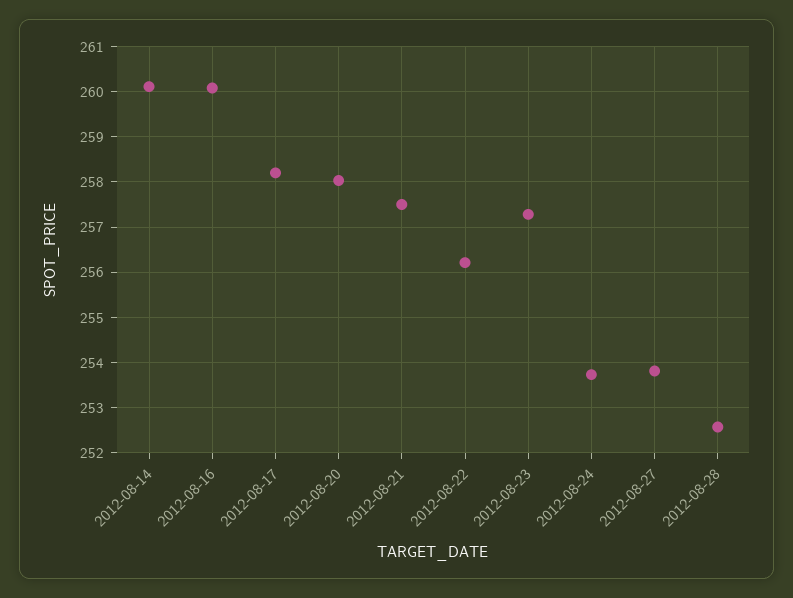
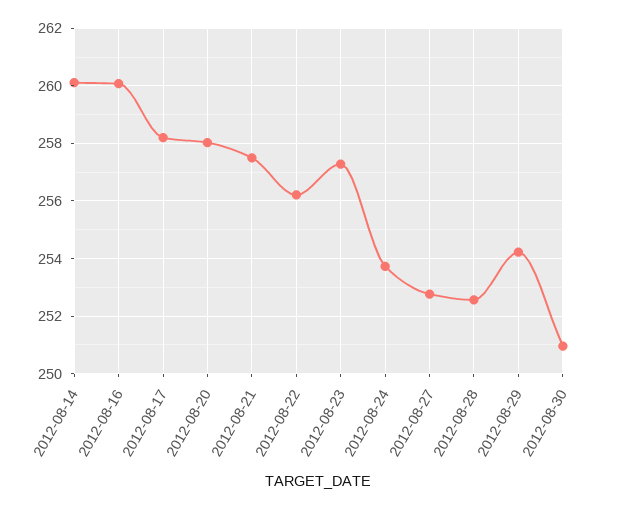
2012-08-27: 253.8 -> 252.75
2012-08-29: none -> 254.25
2012-08-30: none -> 251

